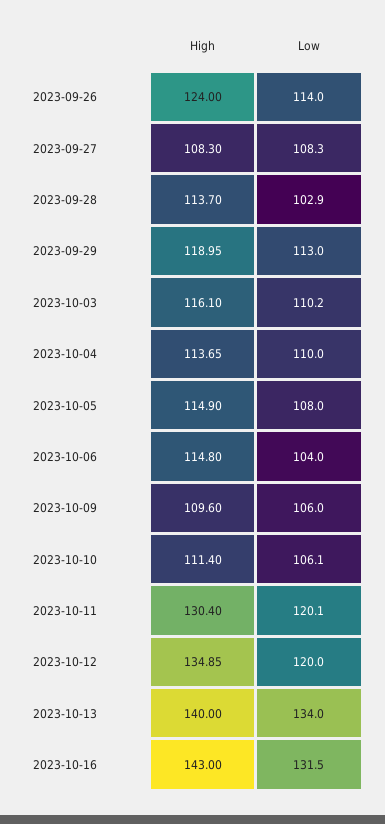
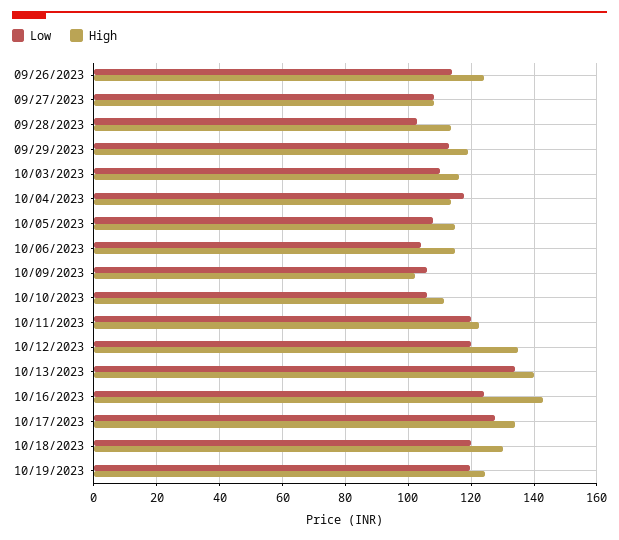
Low, 2023-10-04: 110 -> 118
High, 2023-10-09: 109.6 -> 102
High, 2023-10-11: 130.4 -> 122
Low, 2023-10-16: 131.5 -> 124
Low, 10/17/2023: none -> 128
High, 10/17/2023: none -> 134
Low, 10/18/2023: none -> 120
High, 10/18/2023: none -> 130
Low, 10/19/2023: none -> 120
High, 10/19/2023: none -> 124

